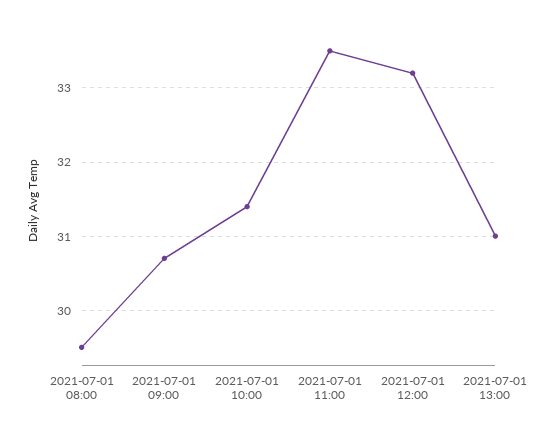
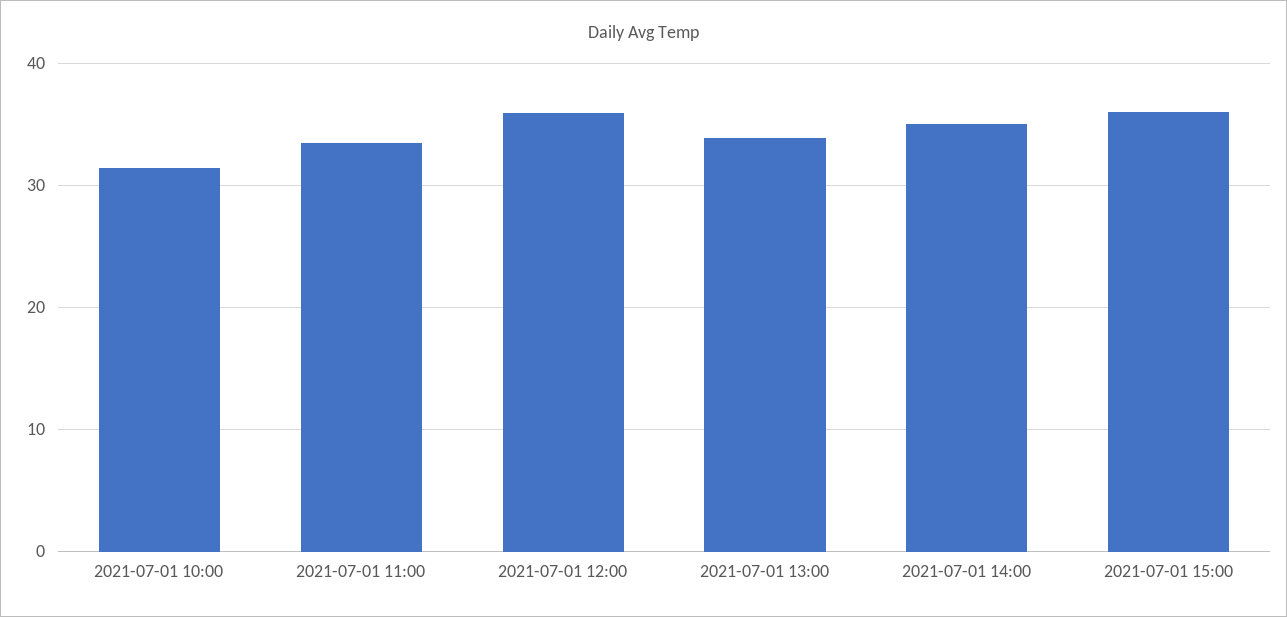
2021-07-01 08:00: 29.5 -> none
2021-07-01 09:00: 30.7 -> none
2021-07-01 12:00: 33.2 -> 36
2021-07-01 13:00: 31 -> 34
2021-07-01 14:00: none -> 35
2021-07-01 15:00: none -> 36

